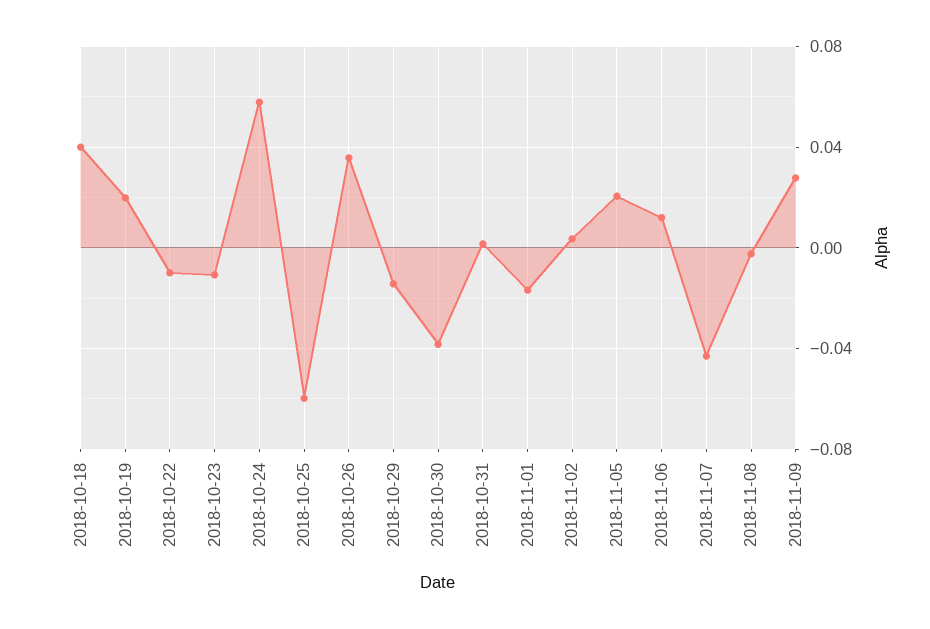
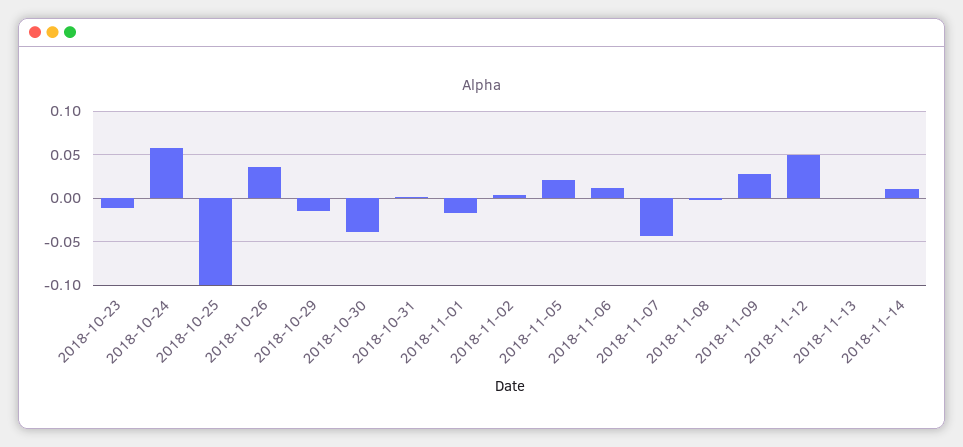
2018-10-18: 0.04 -> none
2018-10-19: 0.02 -> none
2018-10-22: -0.01 -> none
2018-10-25: -0.06 -> -0.1
2018-11-12: none -> 0.05
2018-11-13: none -> 0
2018-11-14: none -> 0.01

